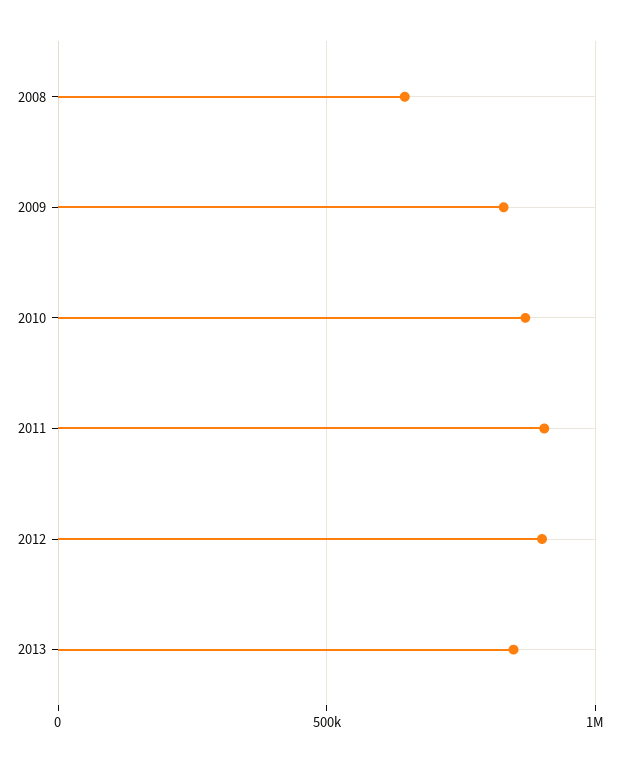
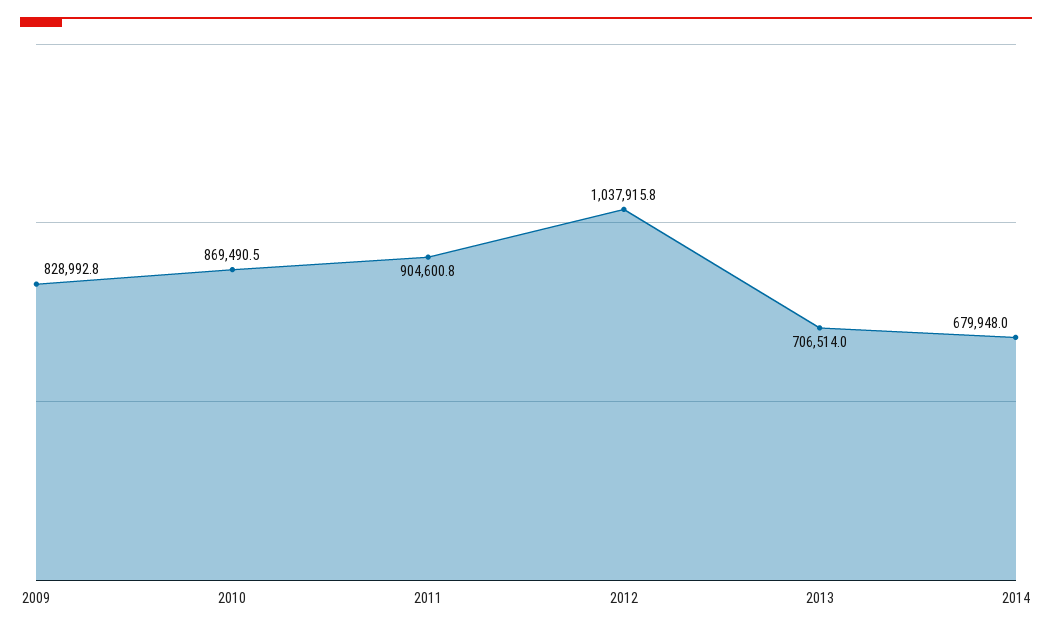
2008: 650000 -> none
2012: 900000 -> 1037915.8
2013: 850000 -> 706514
2014: none -> 679948

